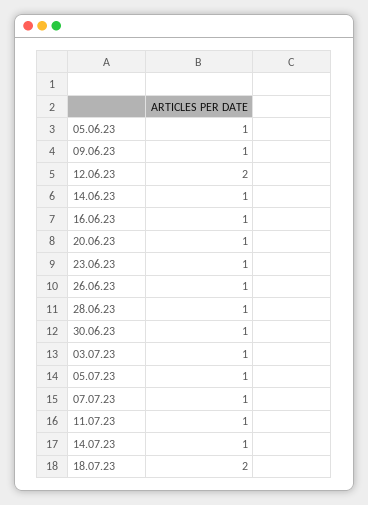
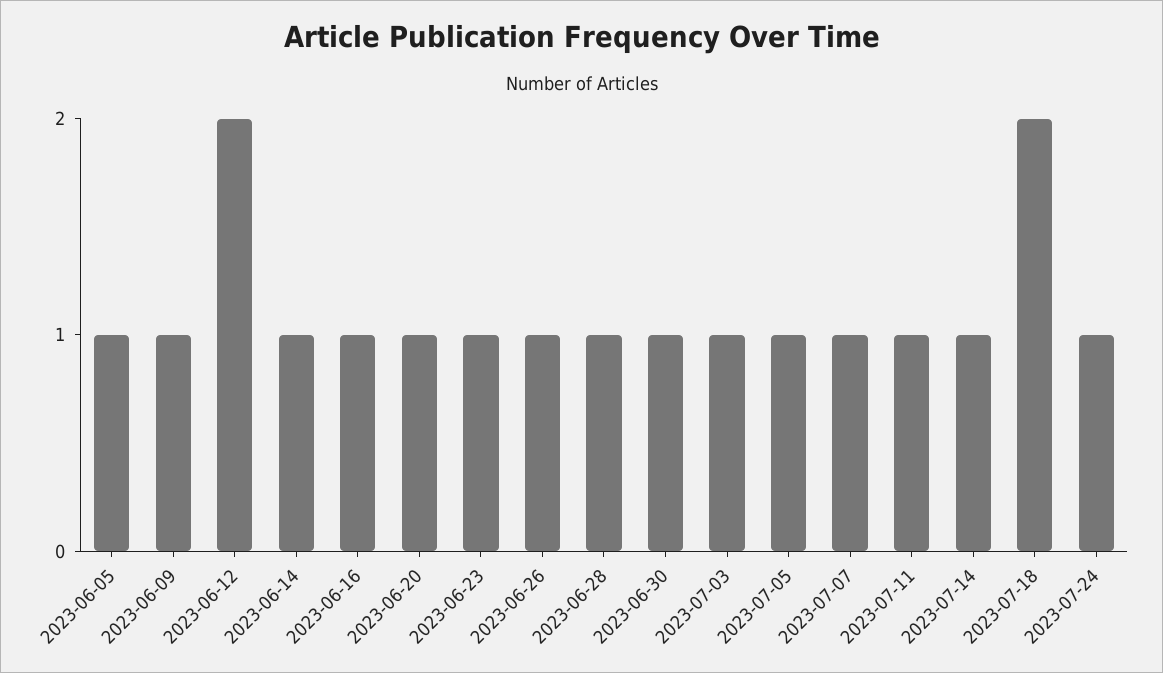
2023-07-24: none -> 1

